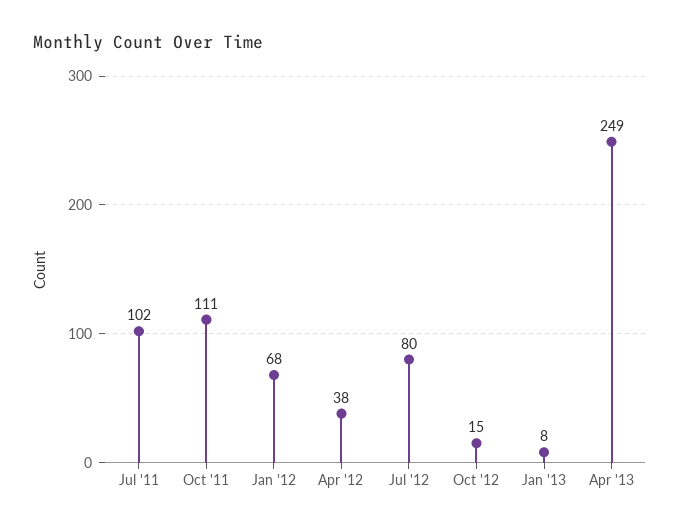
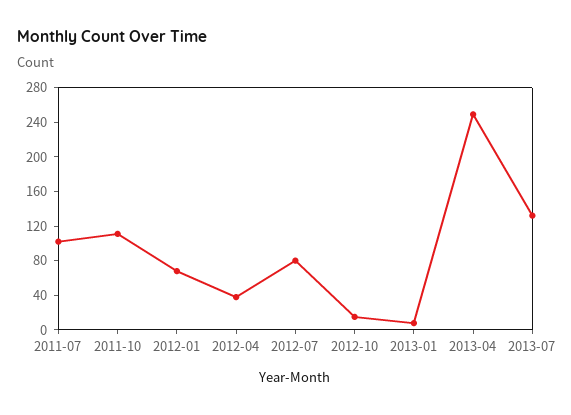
2013-07: none -> 130

